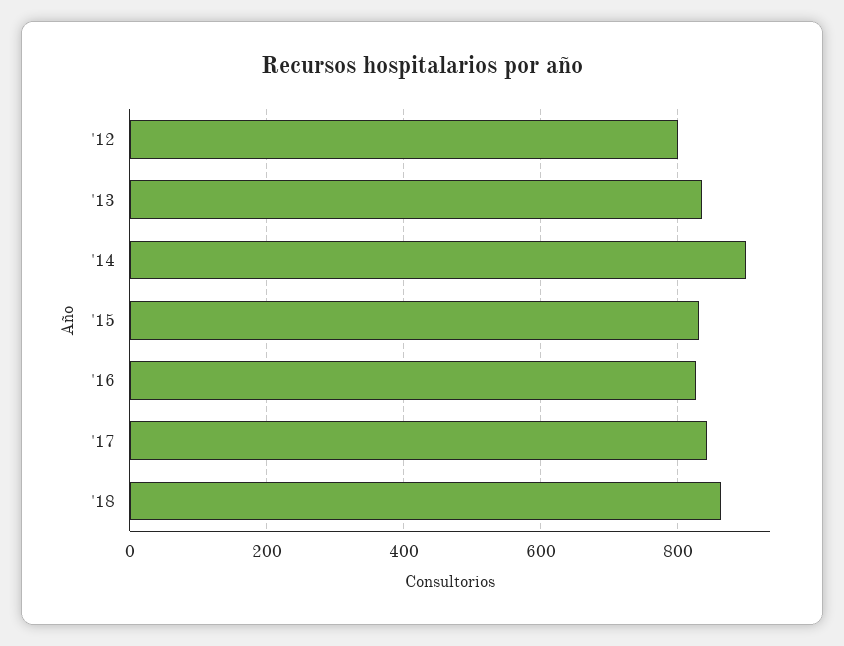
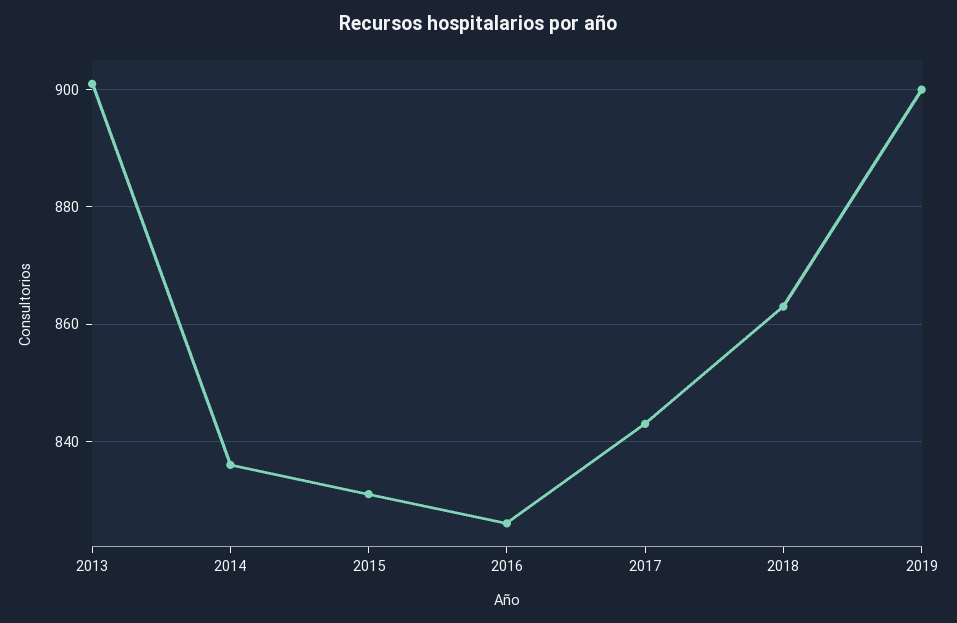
'12: 800 -> none
'13: 840 -> 900
'14: 900 -> 835
2019: none -> 900

